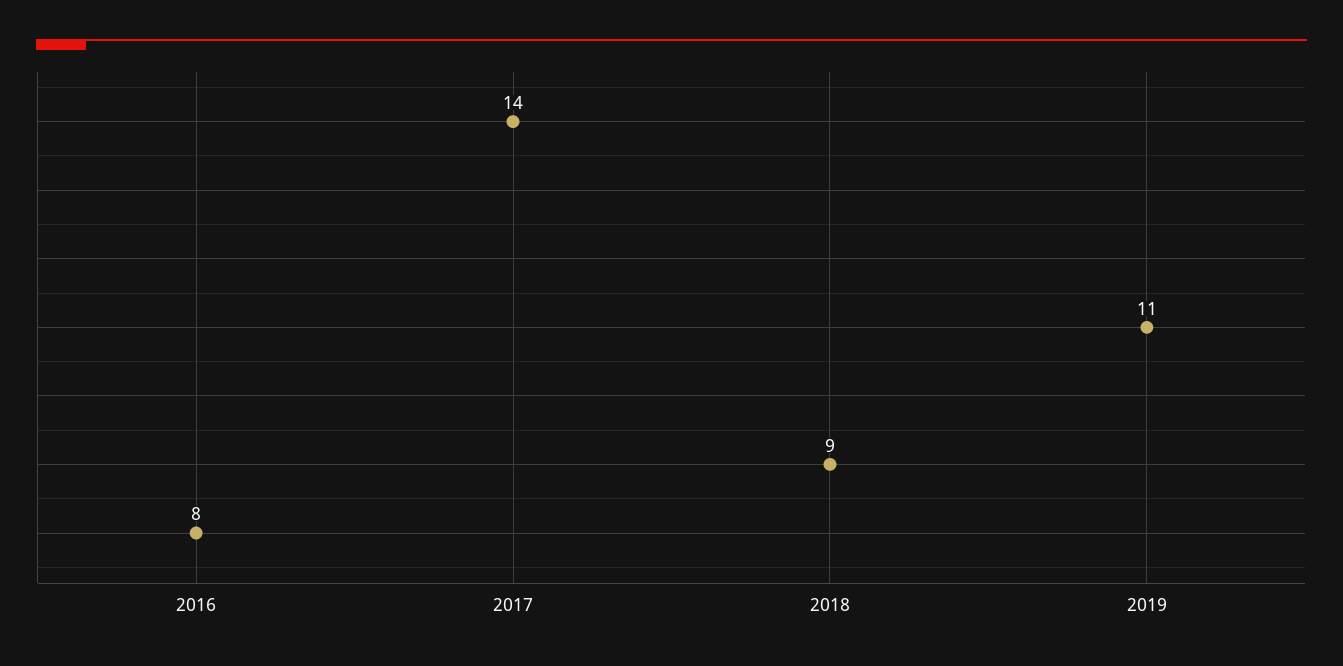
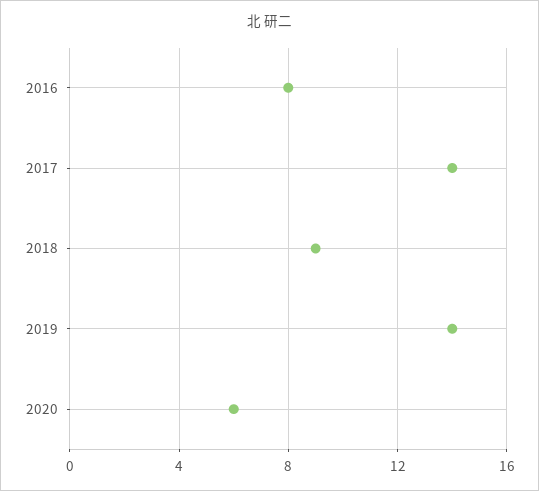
2019: 11 -> 14
2020: none -> 6

